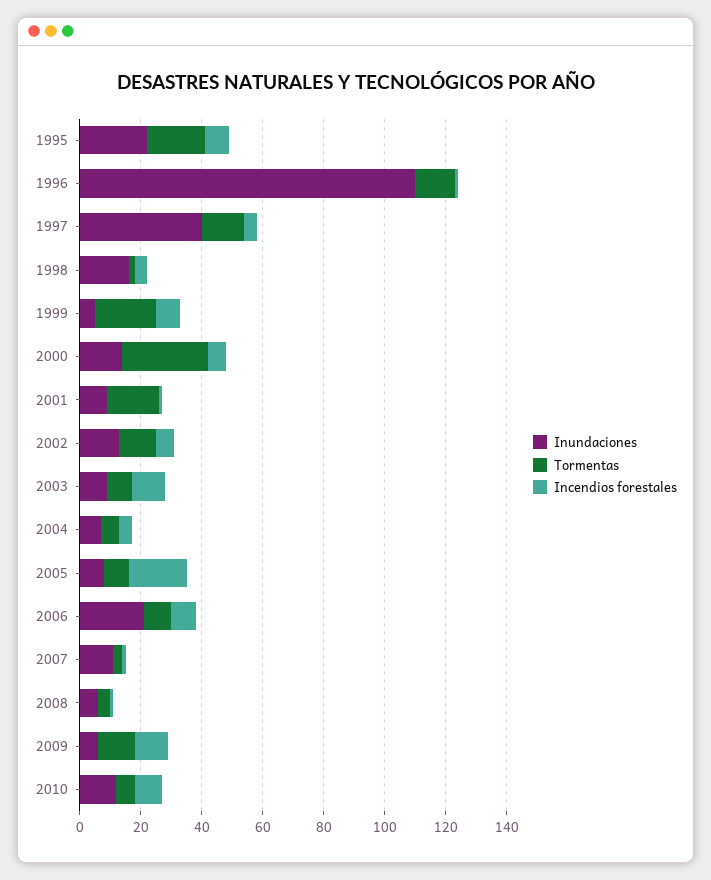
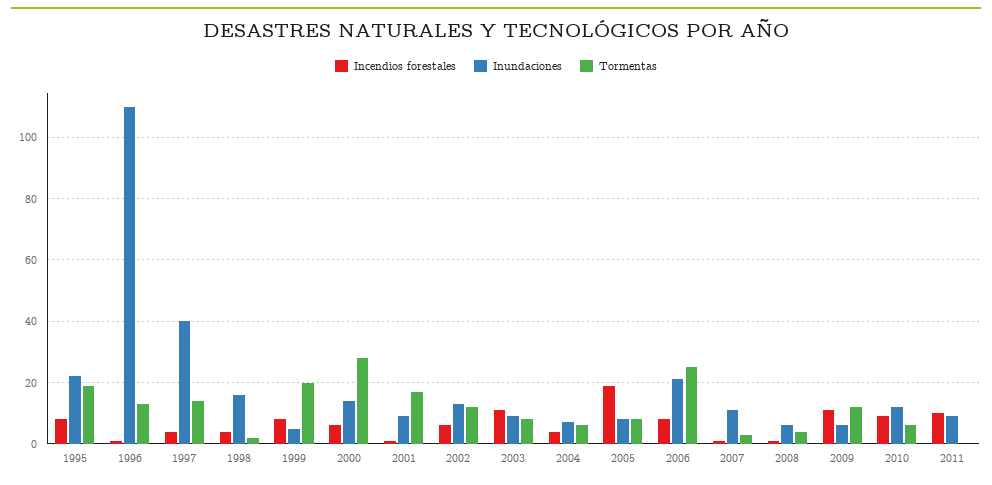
Tormentas, 2006: 10 -> 25
Incendios forestales, 2011: none -> 10
Inundaciones, 2011: none -> 10
Tormentas, 2011: none -> 0

